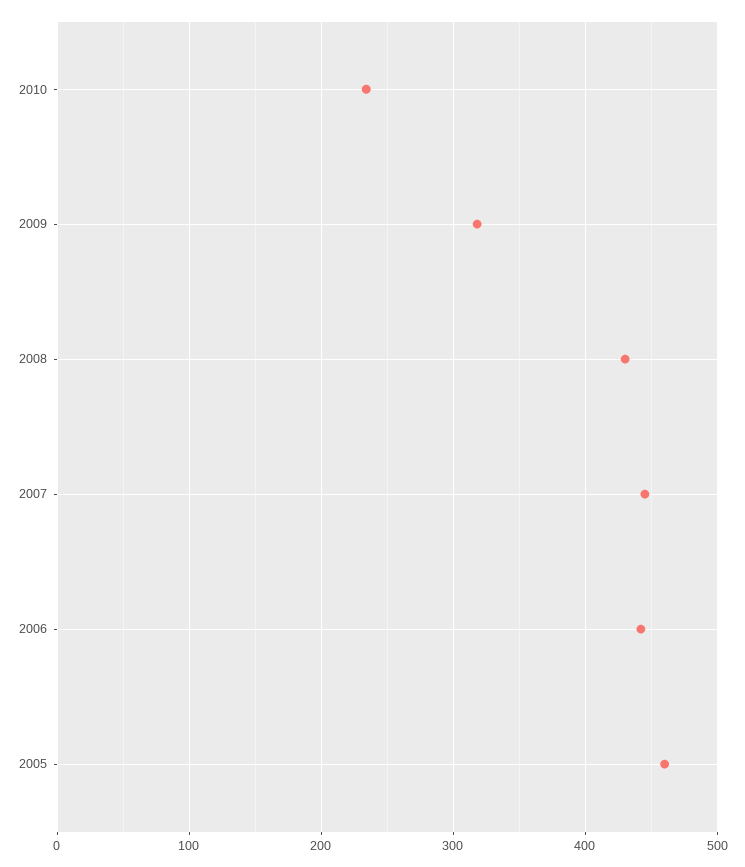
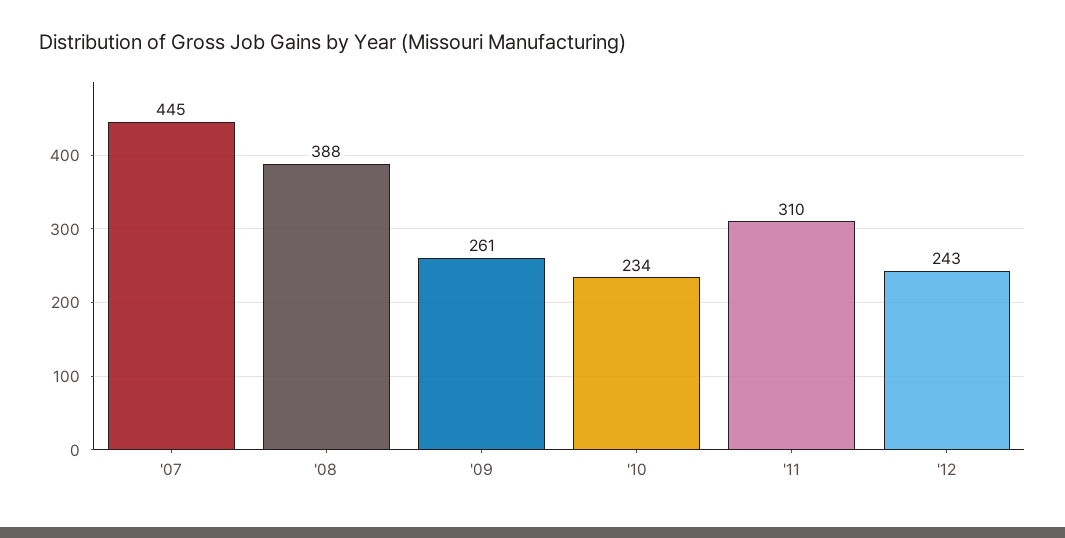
2009: 320 -> 261
2008: 430 -> 388
2006: 440 -> none
2005: 460 -> none
'11: none -> 310
'12: none -> 243

